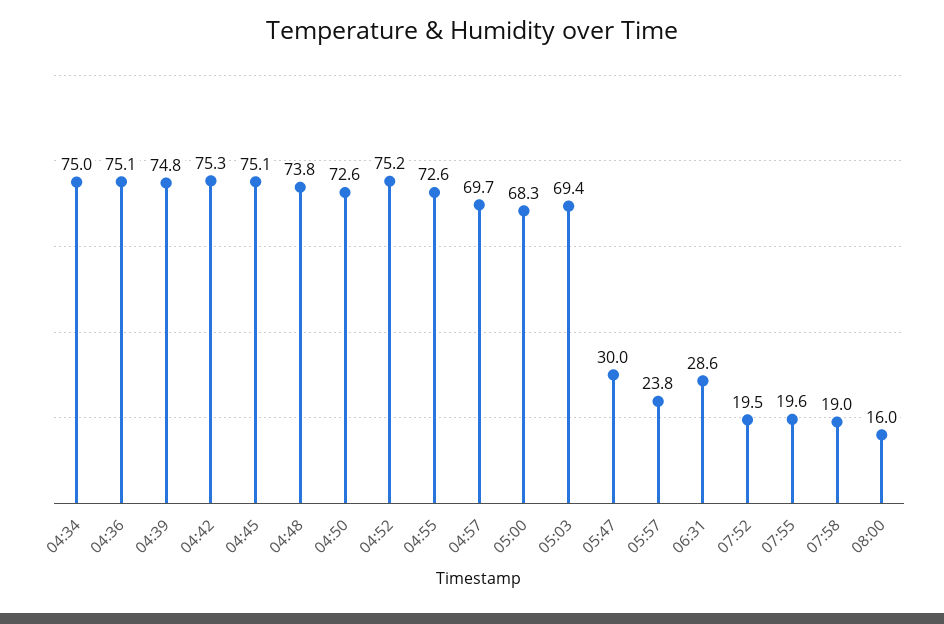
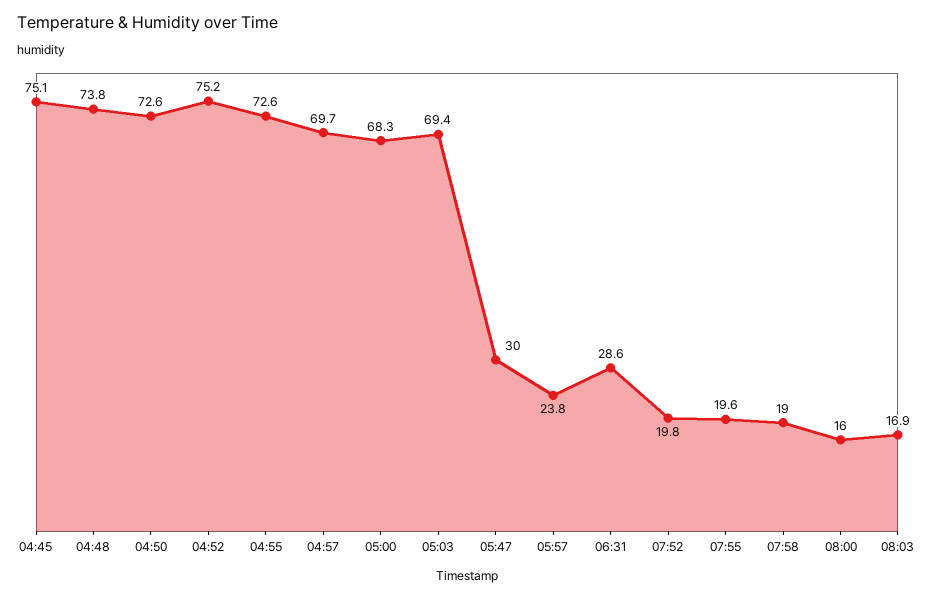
04:34: 75 -> none
04:36: 75.1 -> none
04:39: 74.8 -> none
04:42: 75.3 -> none
07:52: 19.5 -> 19.8
08:03: none -> 16.9

